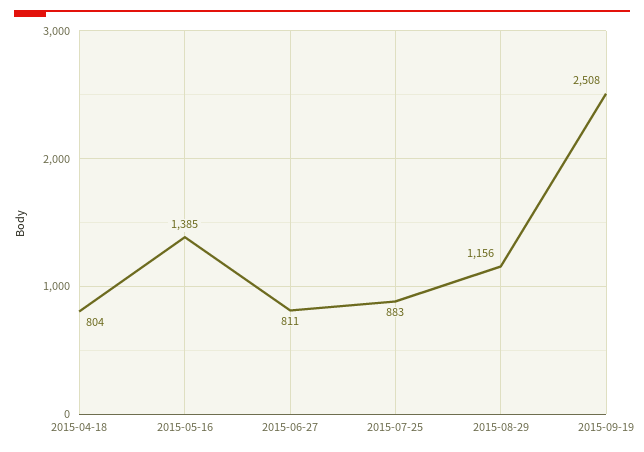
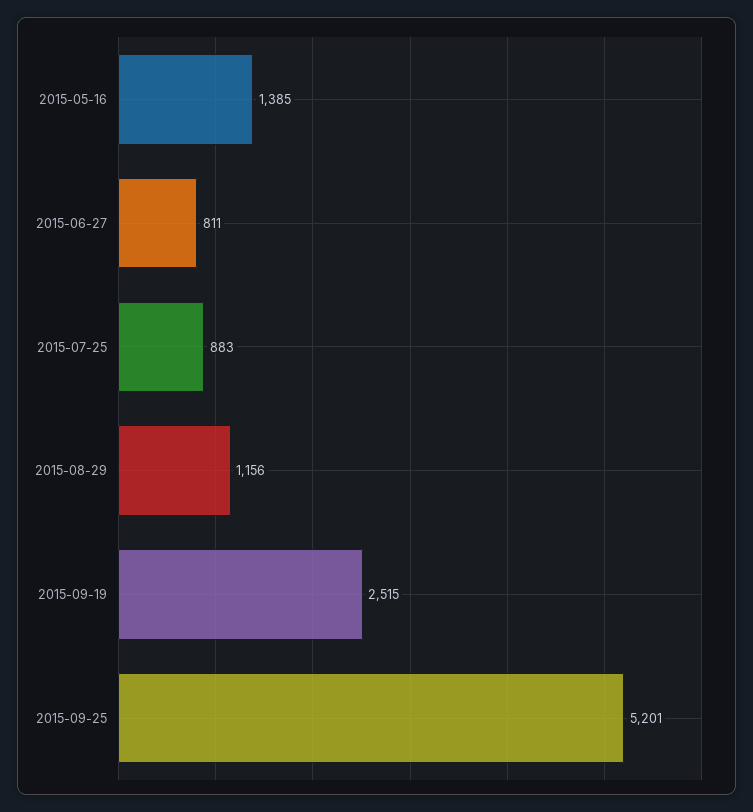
2015-04-18: 804 -> none
2015-09-19: 2508 -> 2515
2015-09-25: none -> 5201

